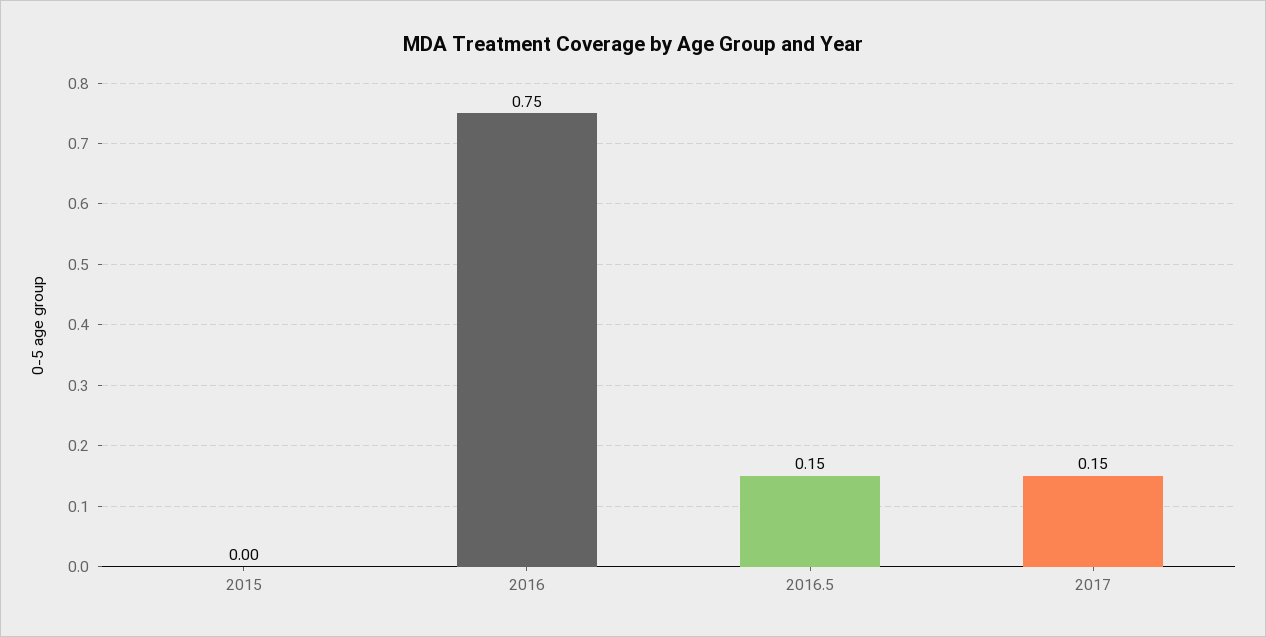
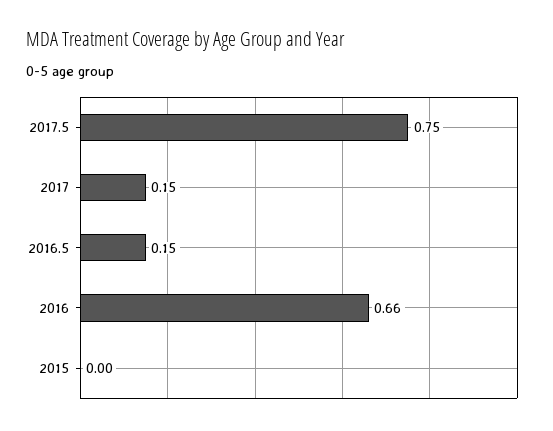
2016: 0.75 -> 0.66
2017.5: none -> 0.75

